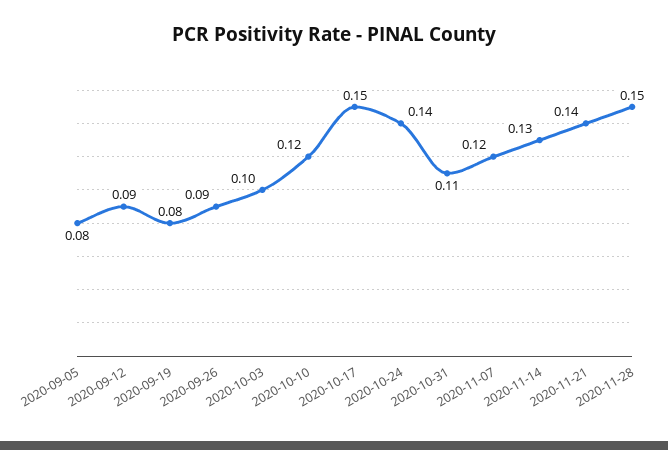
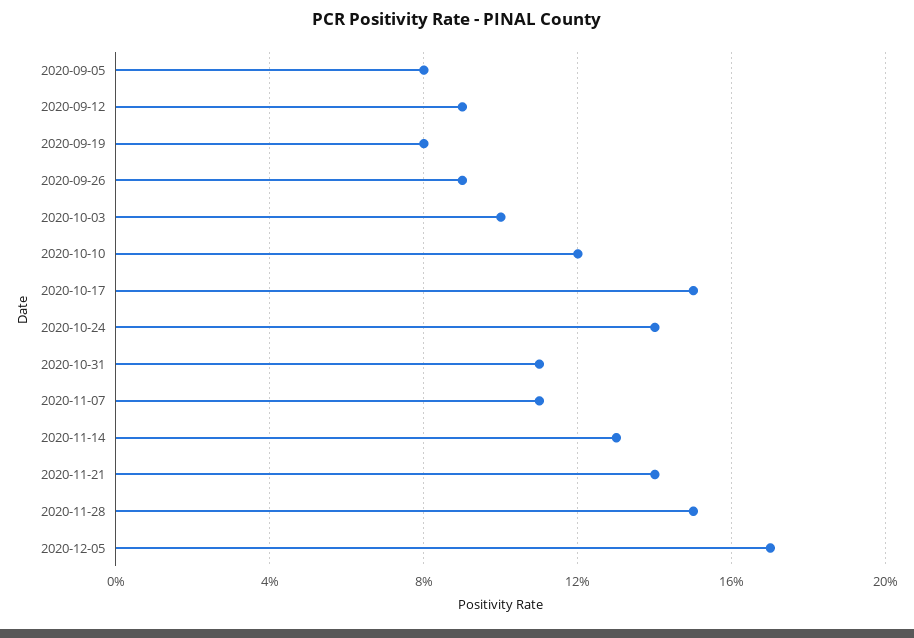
2020-11-07: 0.12 -> 0.11
2020-12-05: none -> 0.17

